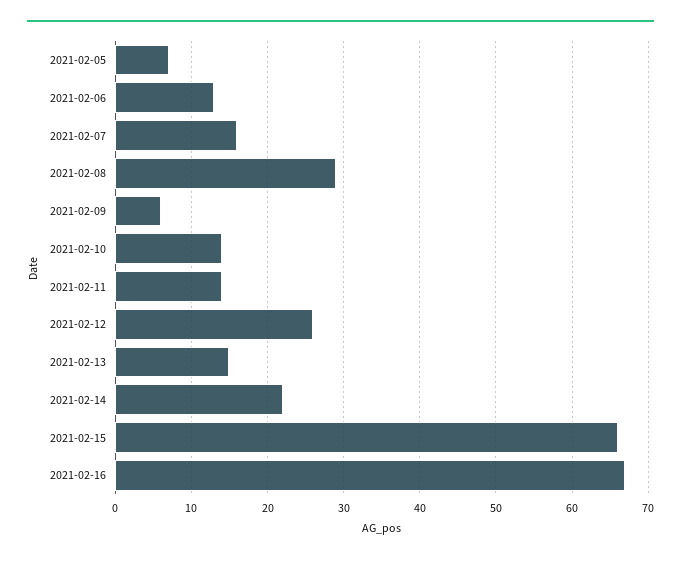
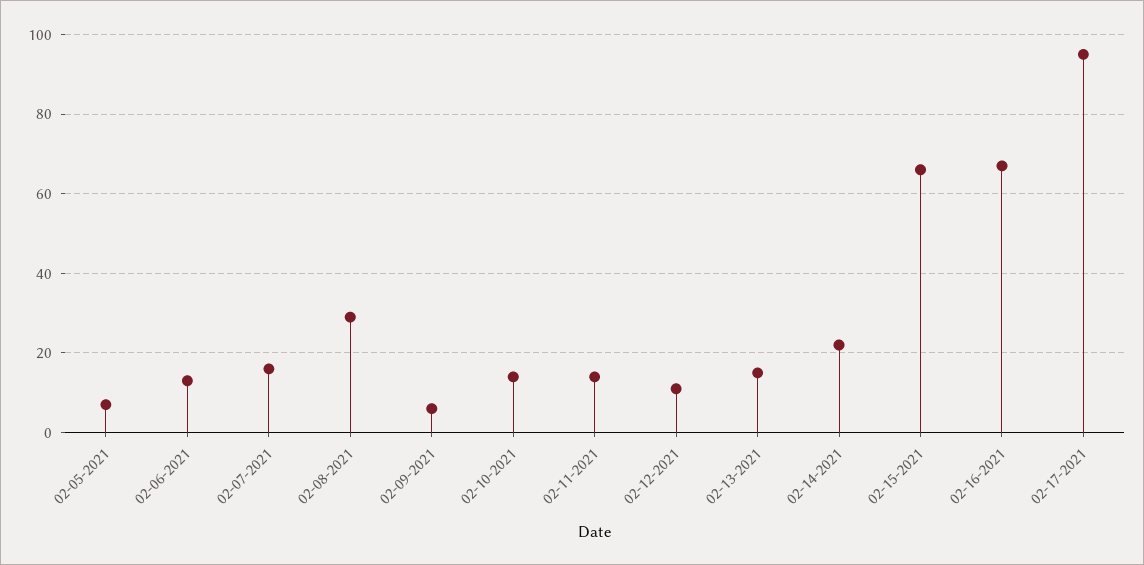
2021-02-12: 26 -> 10
02-17-2021: none -> 95

